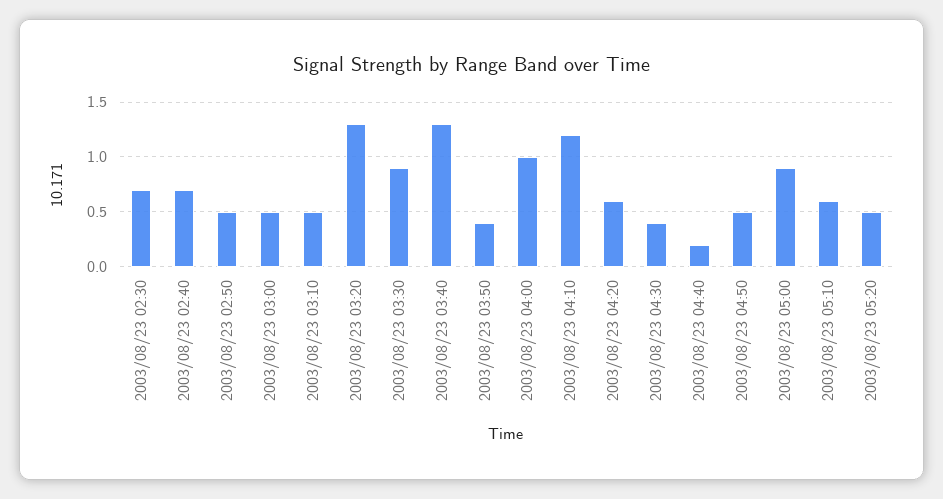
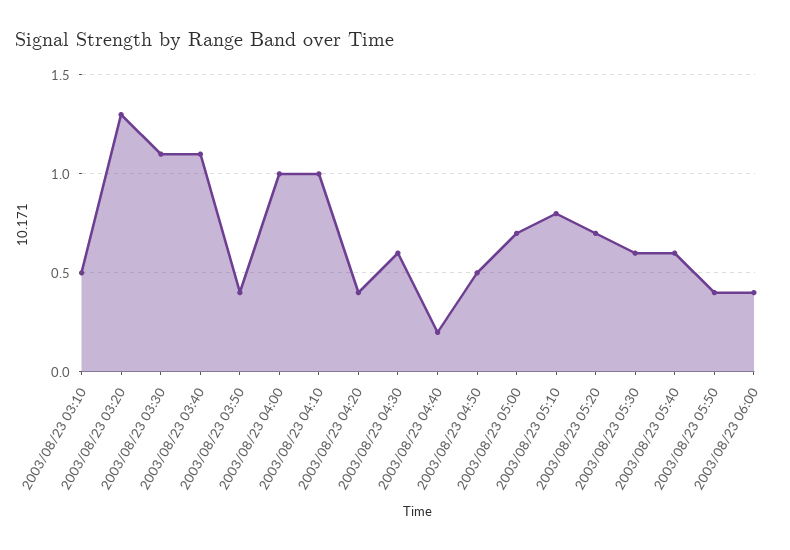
2003/08/23 02:30: 0.7 -> none
2003/08/23 02:40: 0.7 -> none
2003/08/23 02:50: 0.5 -> none
2003/08/23 03:00: 0.5 -> none
2003/08/23 03:30: 0.9 -> 1.1
2003/08/23 03:40: 1.3 -> 1.1
2003/08/23 04:10: 1.2 -> 1
2003/08/23 04:20: 0.6 -> 0.4
2003/08/23 04:30: 0.4 -> 0.6
2003/08/23 05:00: 0.9 -> 0.7
2003/08/23 05:10: 0.6 -> 0.8
2003/08/23 05:20: 0.5 -> 0.7
2003/08/23 05:30: none -> 0.6
2003/08/23 05:40: none -> 0.6
2003/08/23 05:50: none -> 0.4
2003/08/23 06:00: none -> 0.4

